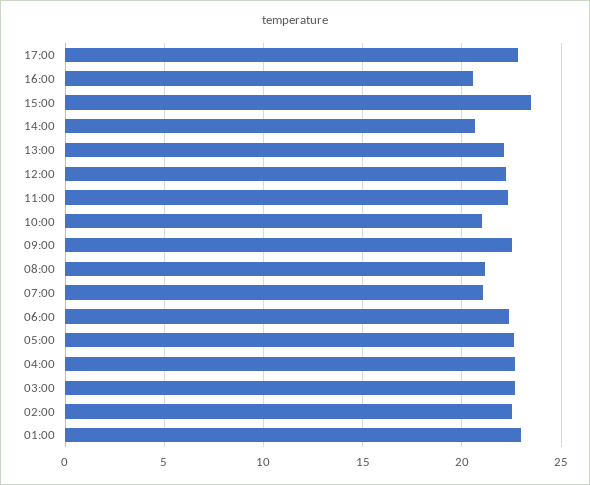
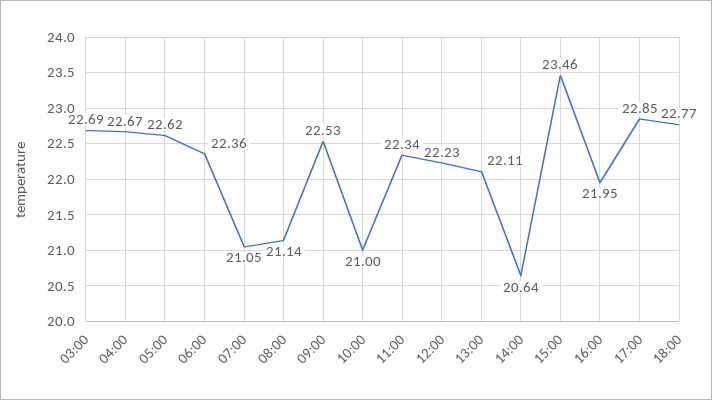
16:00: 20.5 -> 21.95
02:00: 22.5 -> none
01:00: 23 -> none
18:00: none -> 22.77

